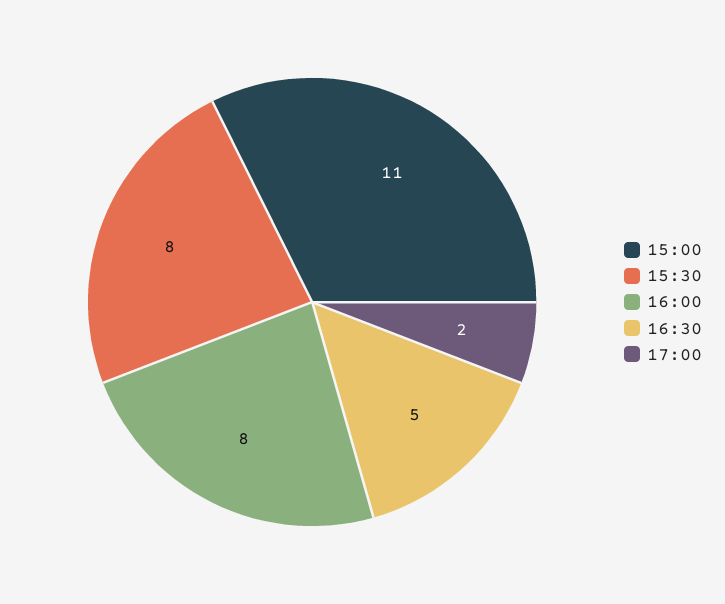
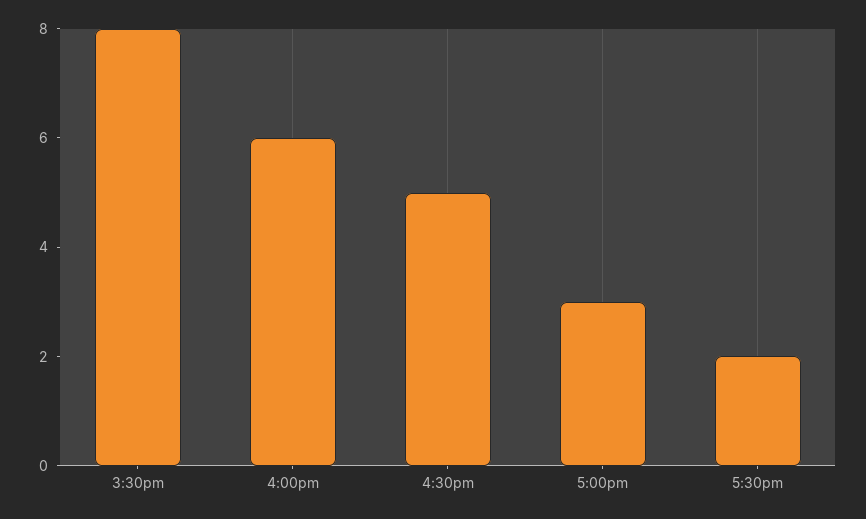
15:00: 11 -> none
16:00: 8 -> 6
17:00: 2 -> 3
5:30pm: none -> 2

